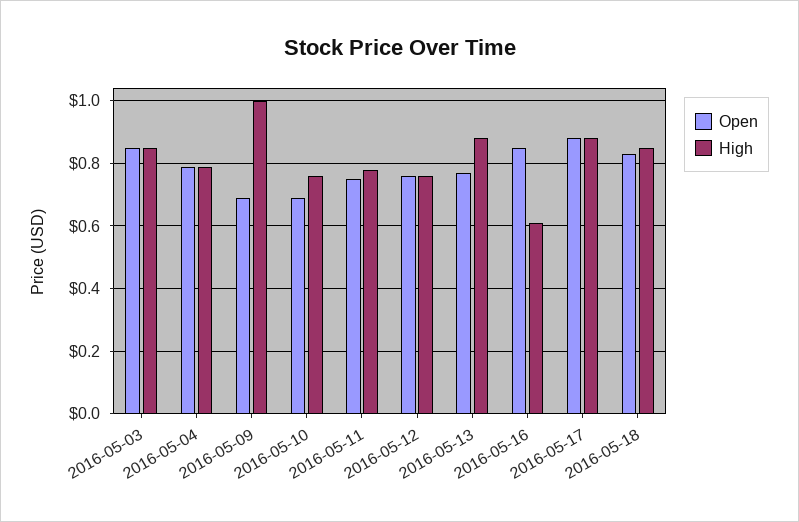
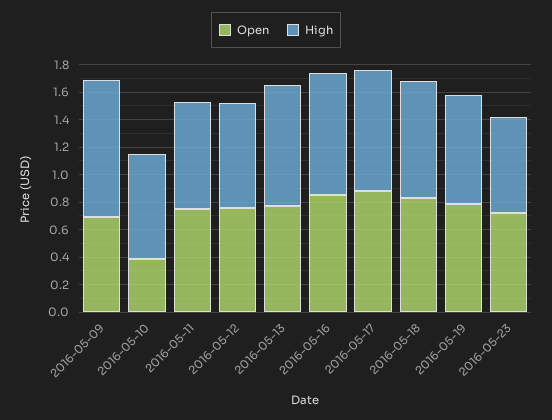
Open, 2016-05-03: 0.85 -> none
High, 2016-05-03: 0.85 -> none
Open, 2016-05-04: 0.8 -> none
High, 2016-05-04: 0.8 -> none
Open, 2016-05-10: 0.7 -> 0.4
High, 2016-05-16: 0.6 -> 0.9
Open, 2016-05-19: none -> 0.8
High, 2016-05-19: none -> 0.8
Open, 2016-05-23: none -> 0.7
High, 2016-05-23: none -> 0.7

